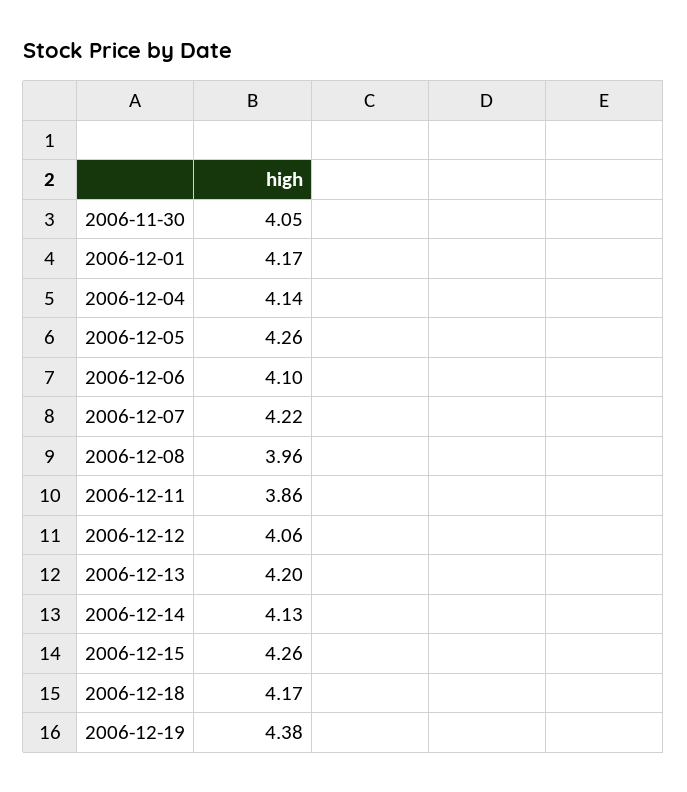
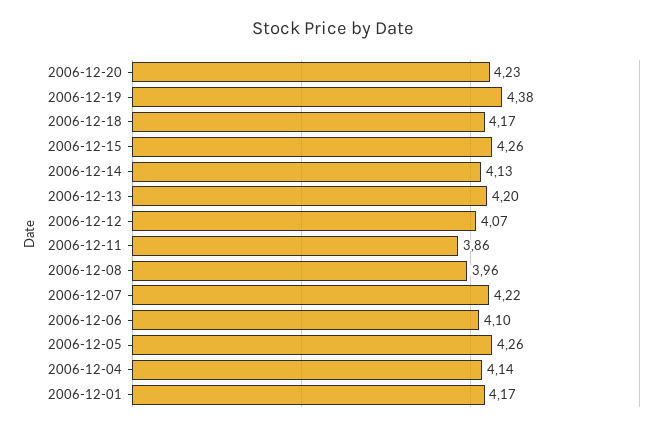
2006-11-30: 4.05 -> none
2006-12-12: 4.06 -> 4.07
2006-12-20: none -> 4.23

